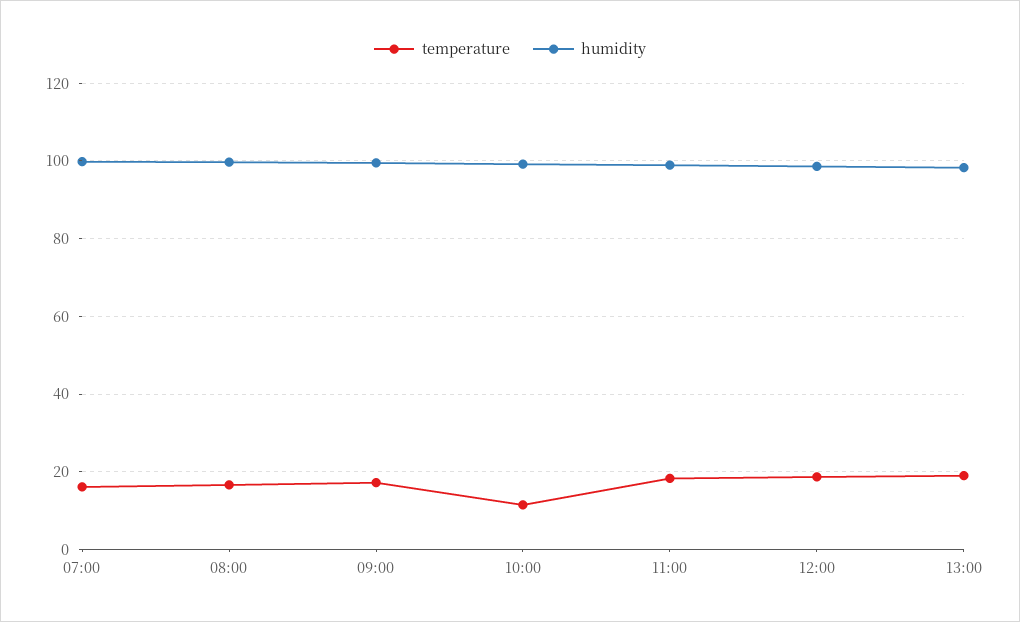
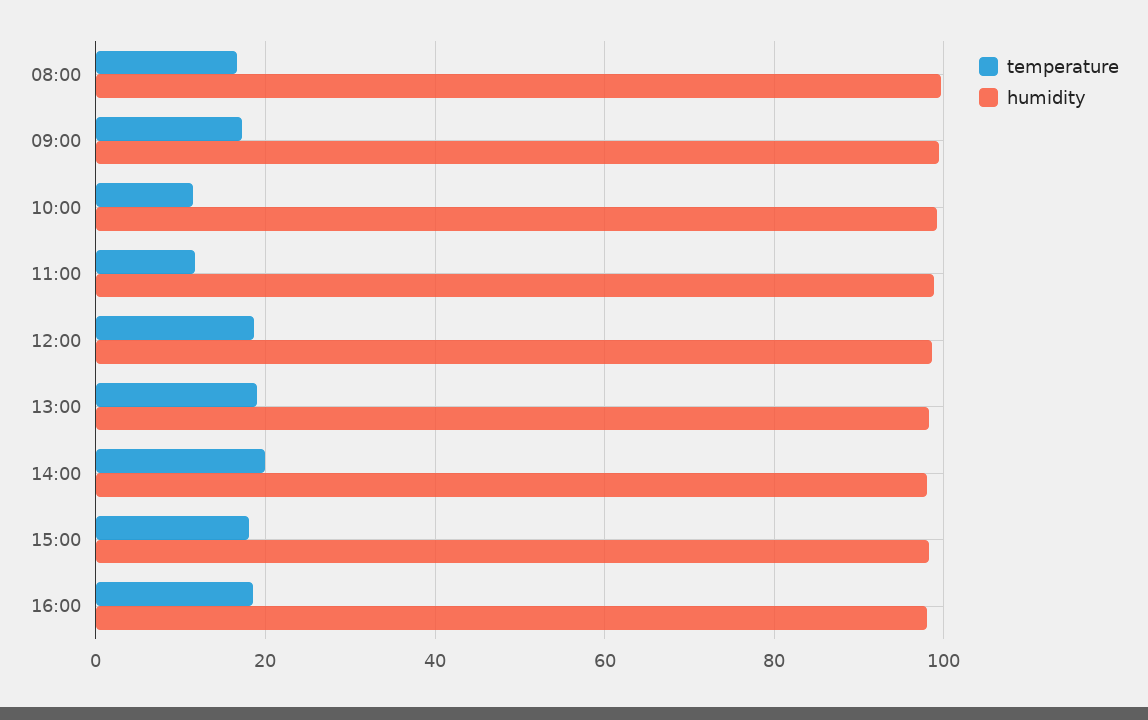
temperature, 07:00: 16 -> none
humidity, 07:00: 100 -> none
temperature, 11:00: 18 -> 12
temperature, 14:00: none -> 20
humidity, 14:00: none -> 98
temperature, 15:00: none -> 18
humidity, 15:00: none -> 98
temperature, 16:00: none -> 18
humidity, 16:00: none -> 98

